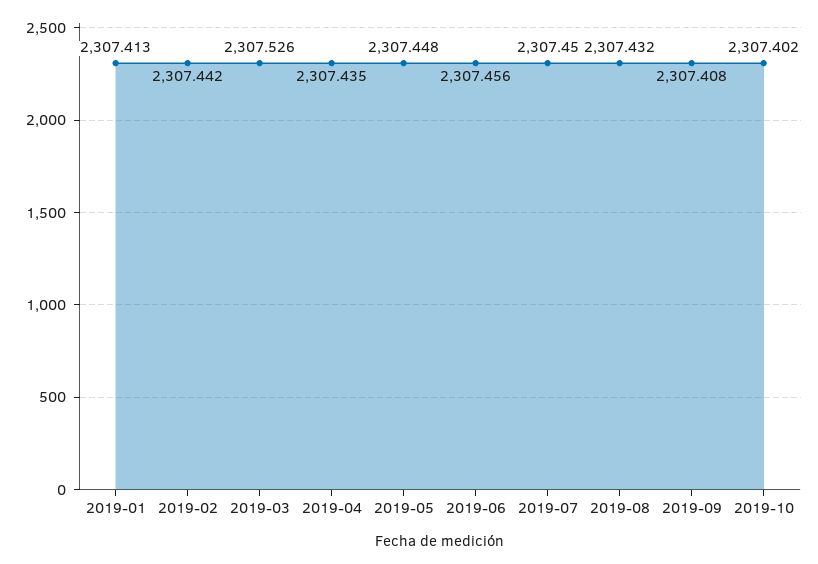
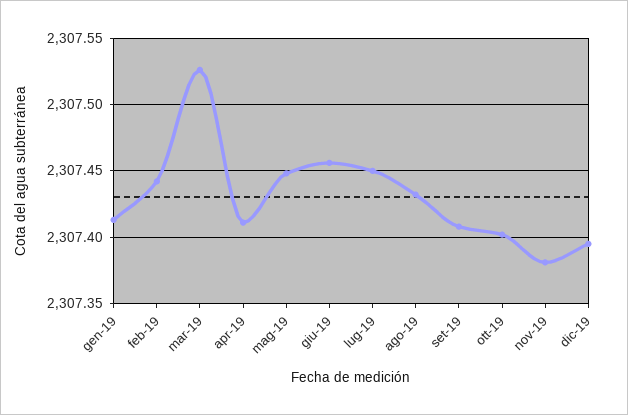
2019-04: 2307.435 -> 2307.41
nov-19: none -> 2307.38
dic-19: none -> 2307.395

